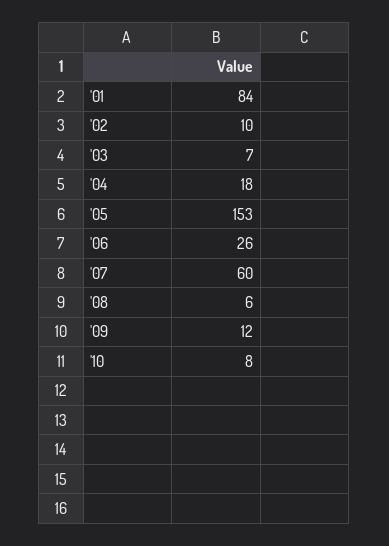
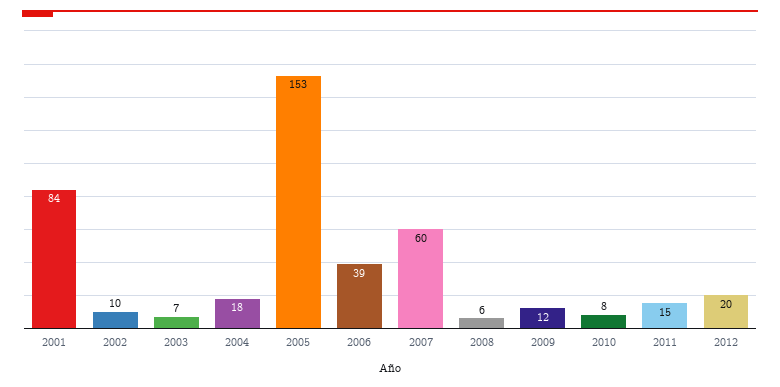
'06: 26 -> 39
2011: none -> 15
2012: none -> 20

